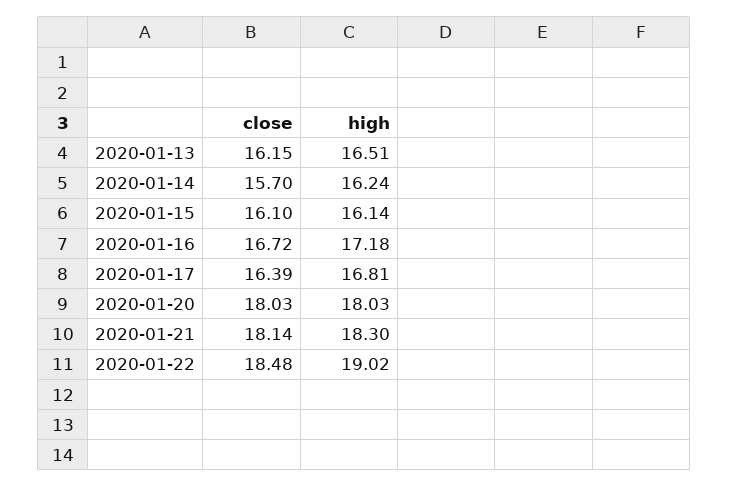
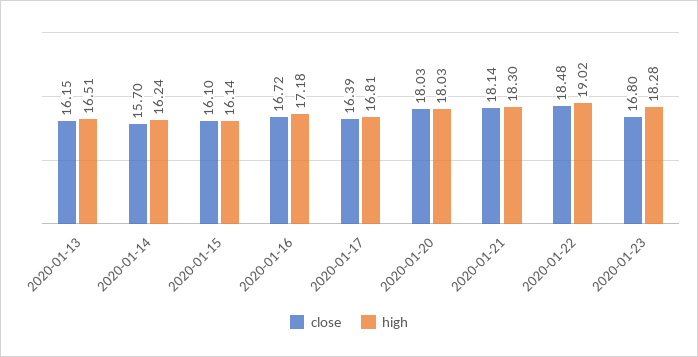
close, 2020-01-23: none -> 16.8
high, 2020-01-23: none -> 18.28

